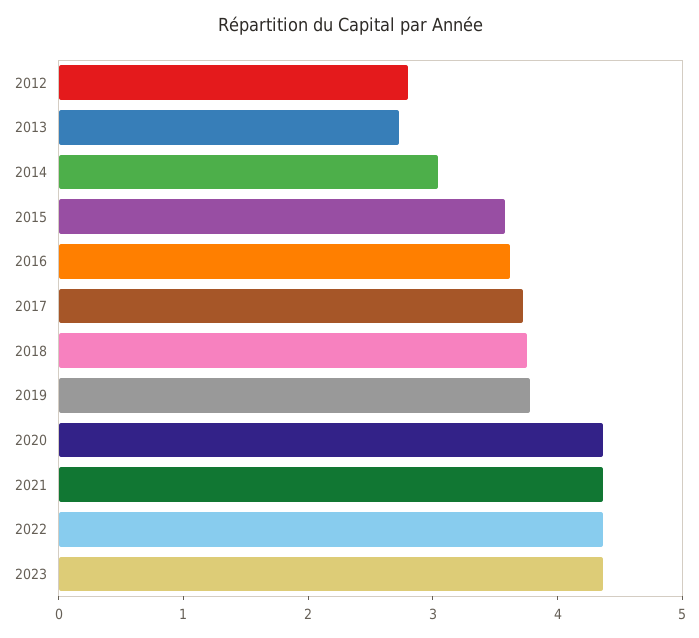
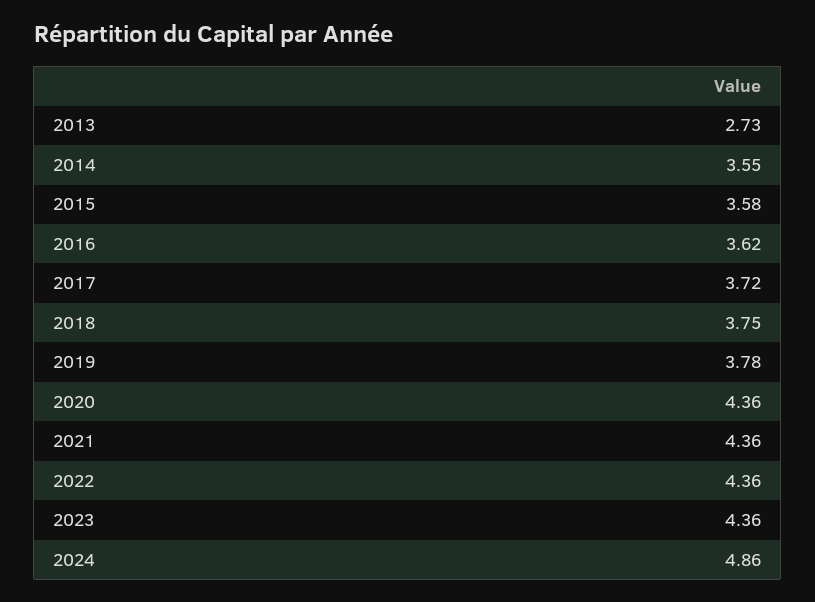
2012: 2.8 -> none
2014: 3 -> 3.55
2024: none -> 4.86

